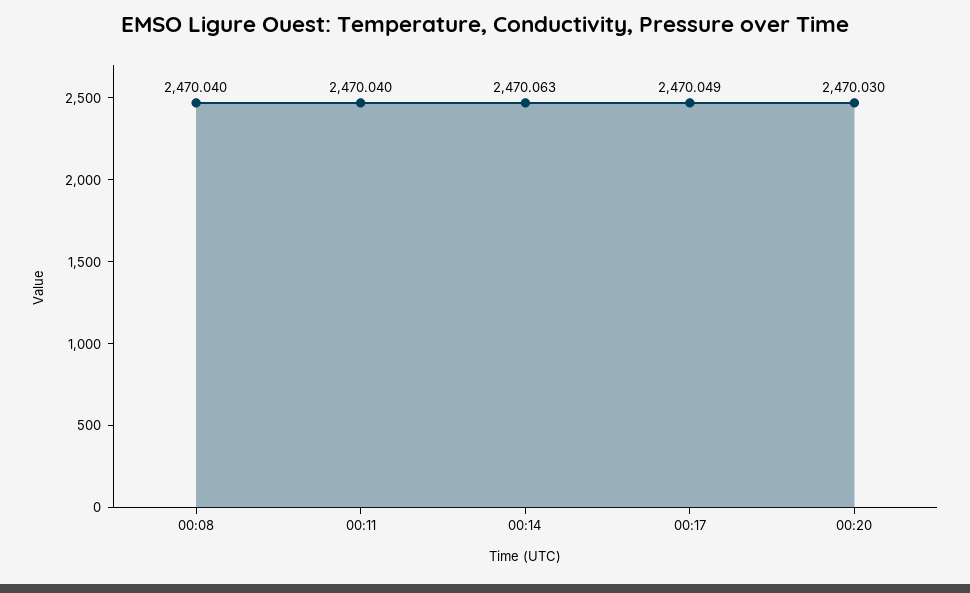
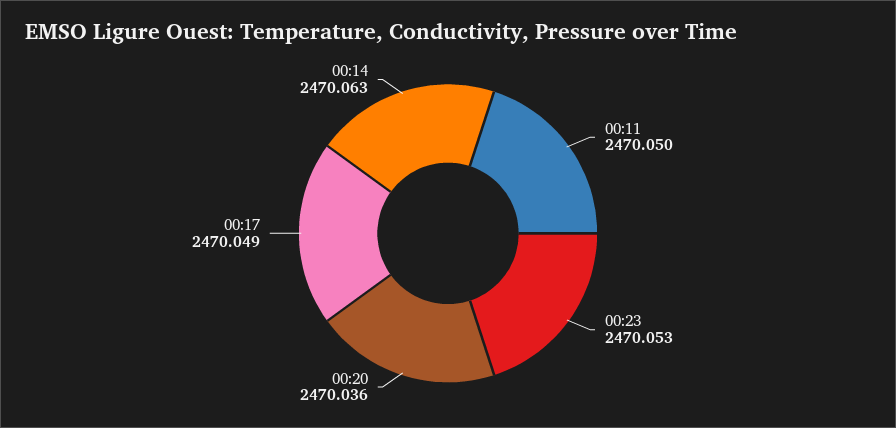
00:08: 2470.04 -> none
00:11: 2470.04 -> 2470.05
00:20: 2470.03 -> 2470.036
00:23: none -> 2470.053

